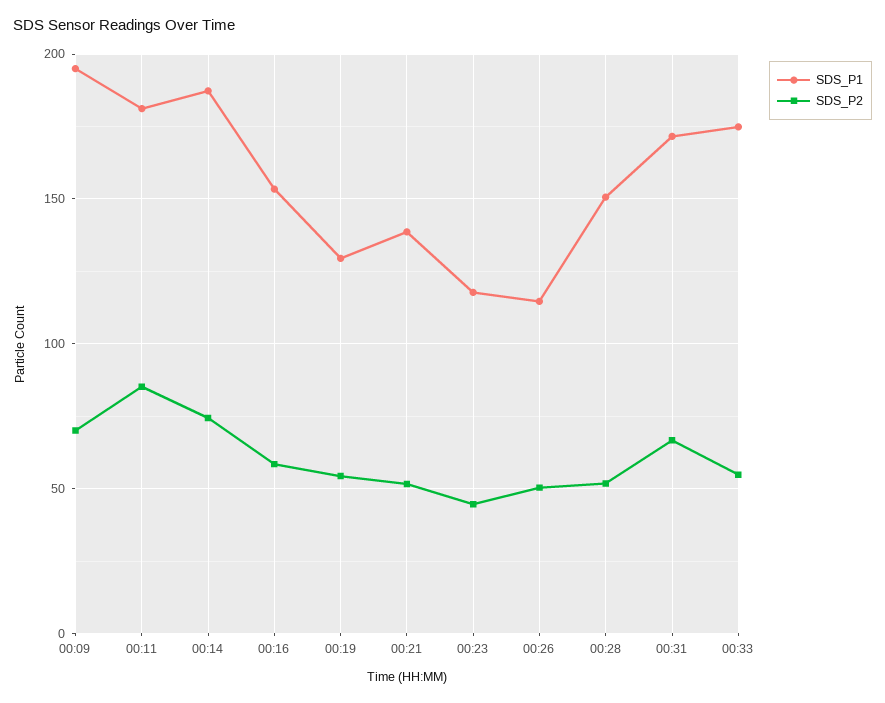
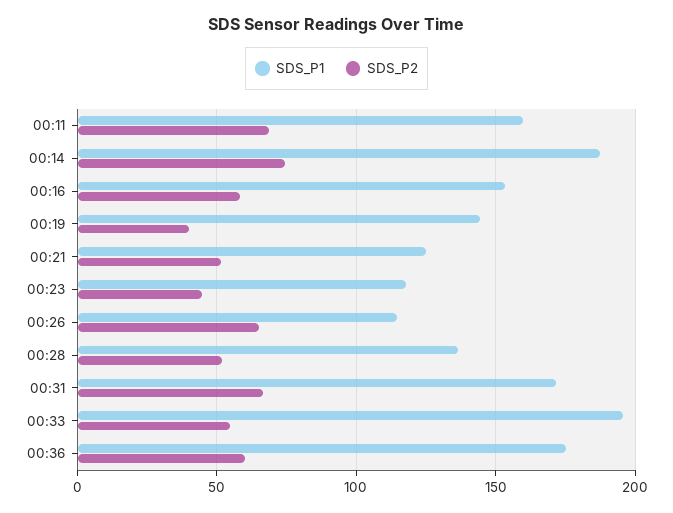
SDS_P1, 00:09: 195 -> none
SDS_P2, 00:09: 70 -> none
SDS_P1, 00:11: 180 -> 160
SDS_P2, 00:11: 85 -> 70
SDS_P1, 00:19: 130 -> 145
SDS_P2, 00:19: 55 -> 40
SDS_P1, 00:21: 140 -> 125
SDS_P2, 00:26: 50 -> 65
SDS_P1, 00:28: 150 -> 135
SDS_P1, 00:33: 175 -> 195
SDS_P1, 00:36: none -> 175
SDS_P2, 00:36: none -> 60

